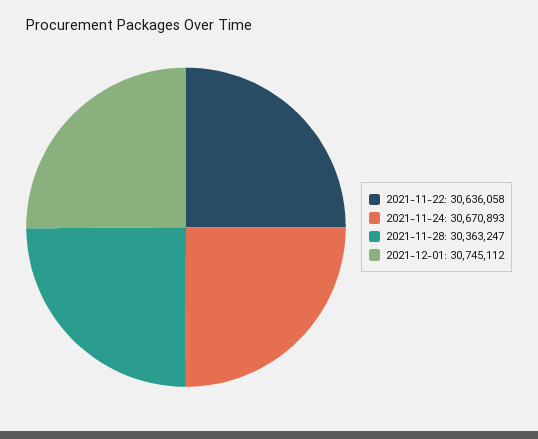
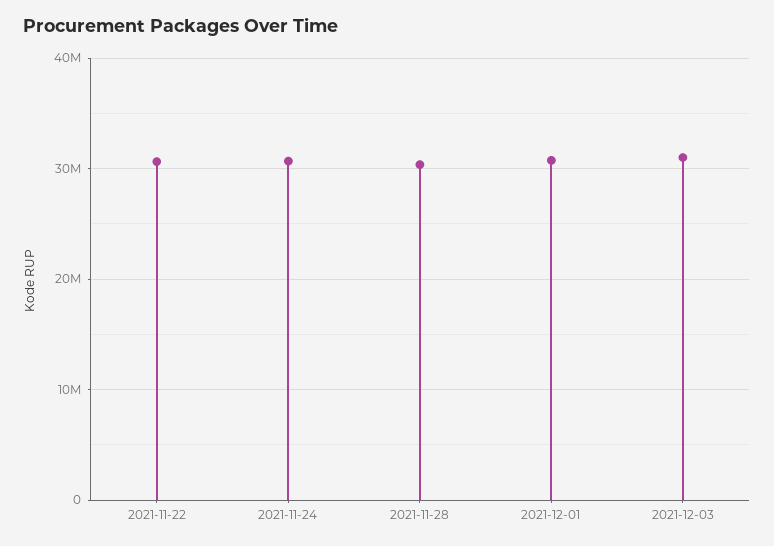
2021-12-03: none -> 31000000

